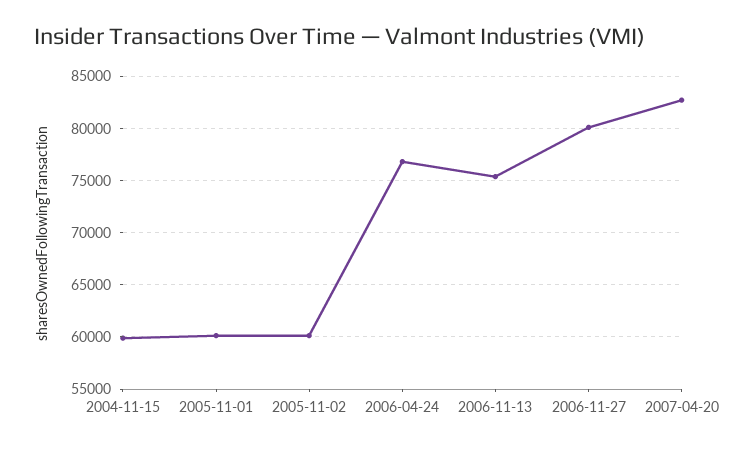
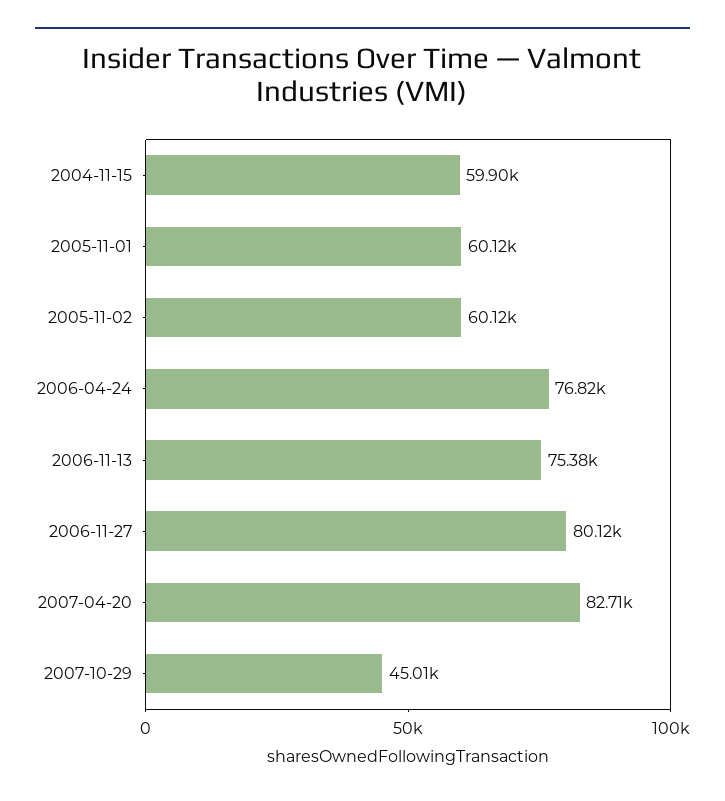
2007-10-29: none -> 45010

